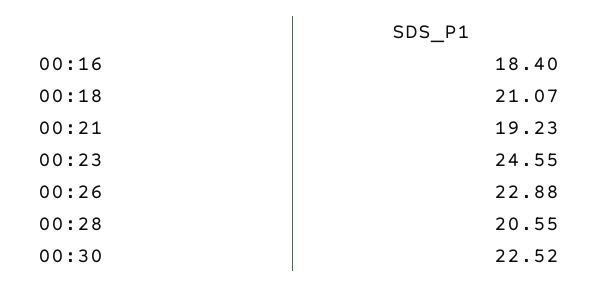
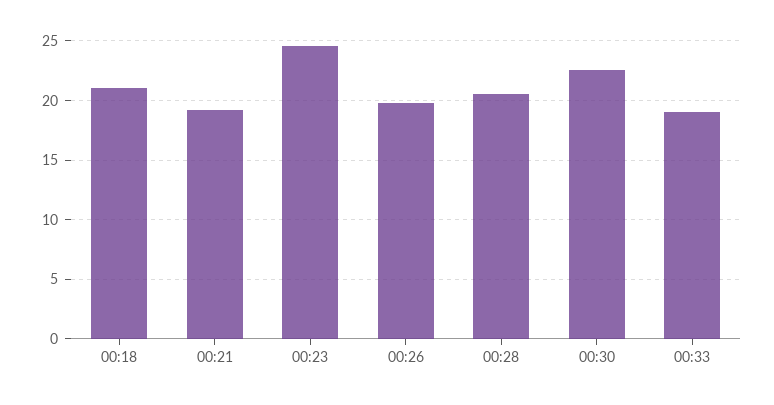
00:16: 18.4 -> none
00:26: 22.88 -> 20
00:33: none -> 19

